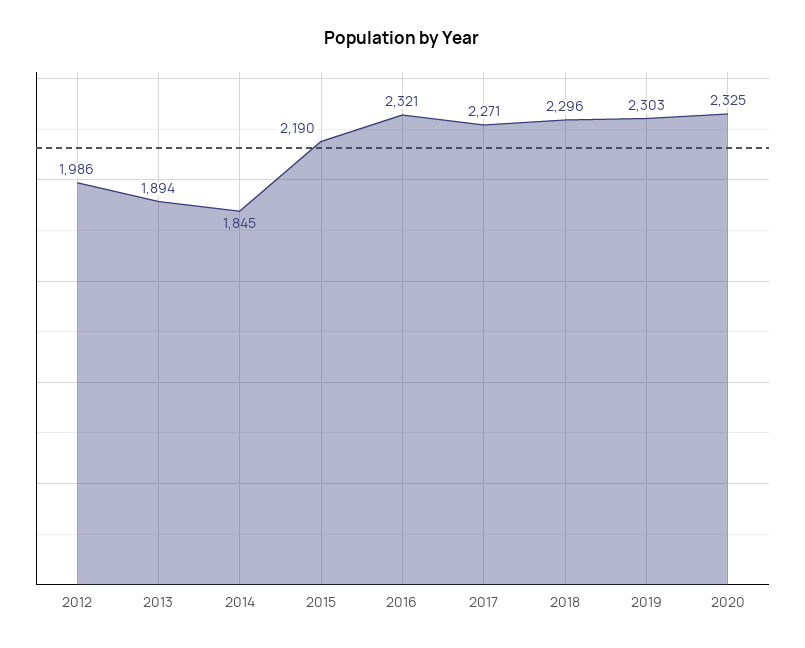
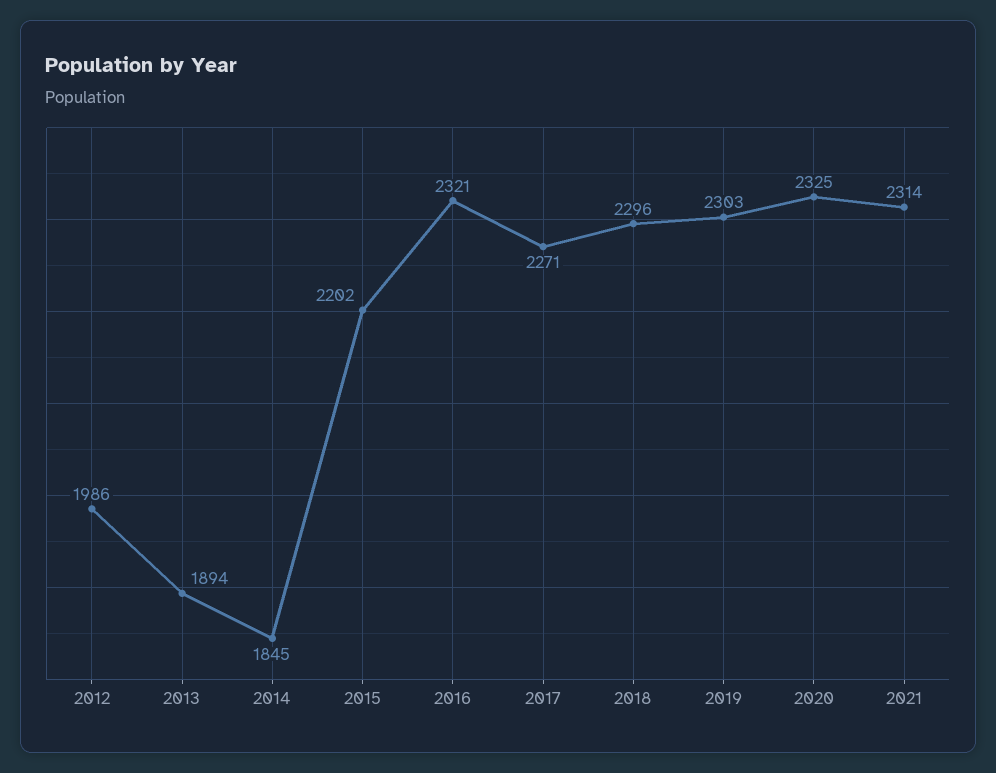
2015: 2190 -> 2202
2021: none -> 2314

